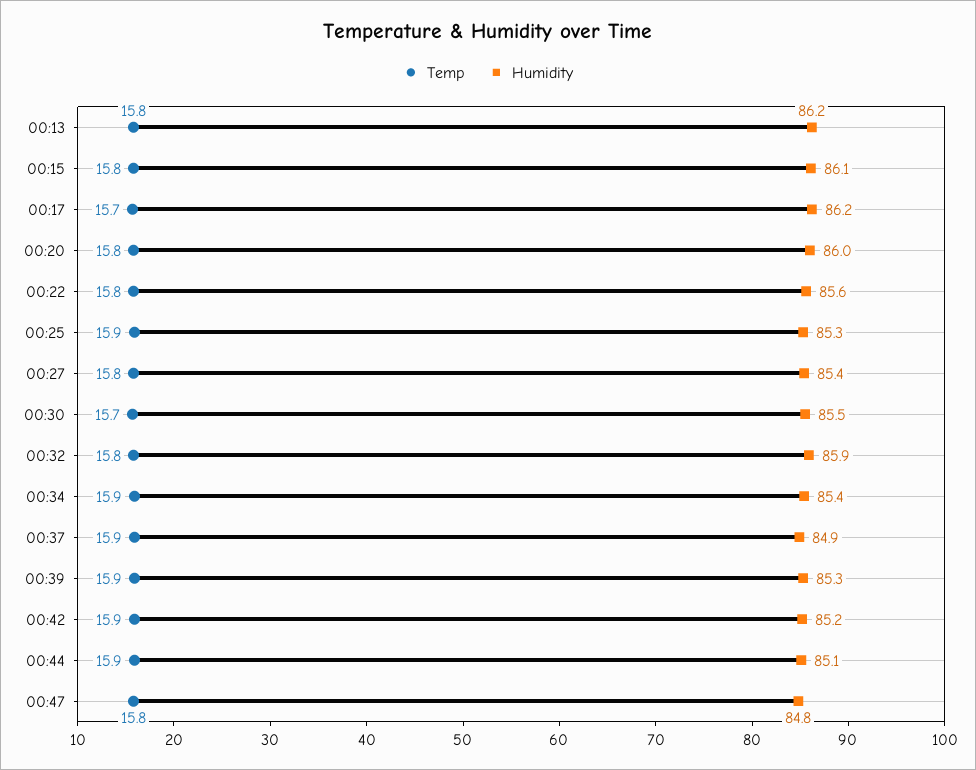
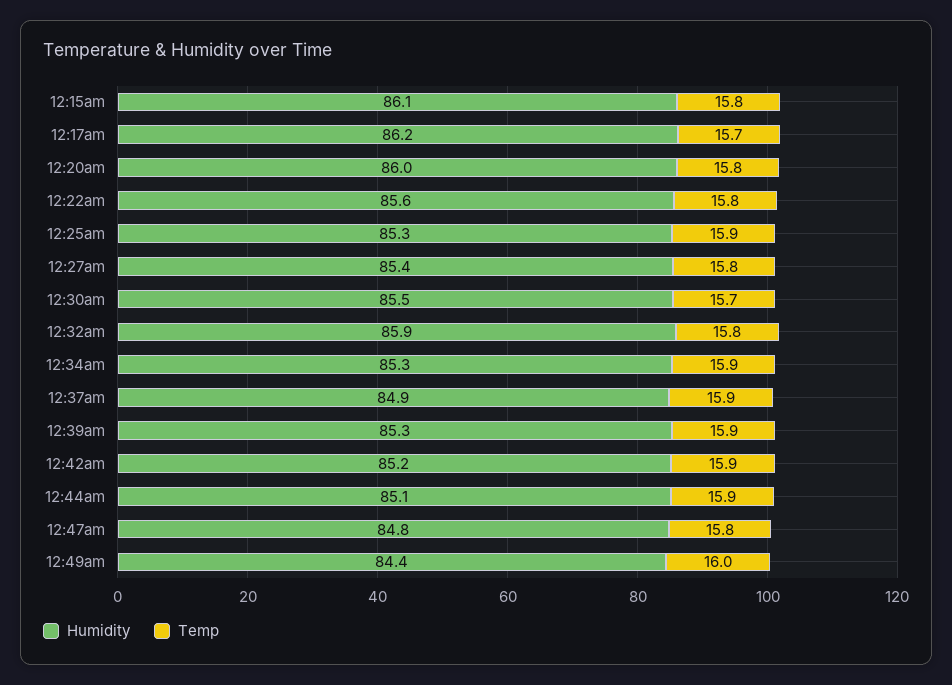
Temp, 00:13: 15.8 -> none
Humidity, 00:13: 86.2 -> none
Humidity, 00:34: 85.4 -> 85.3
Humidity, 12:49am: none -> 84.4
Temp, 12:49am: none -> 16

